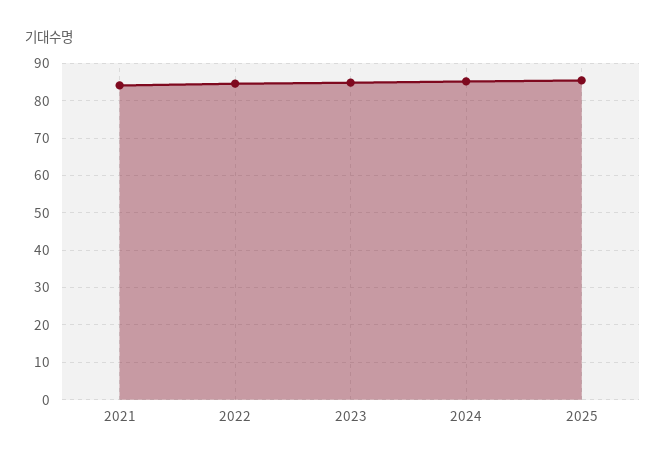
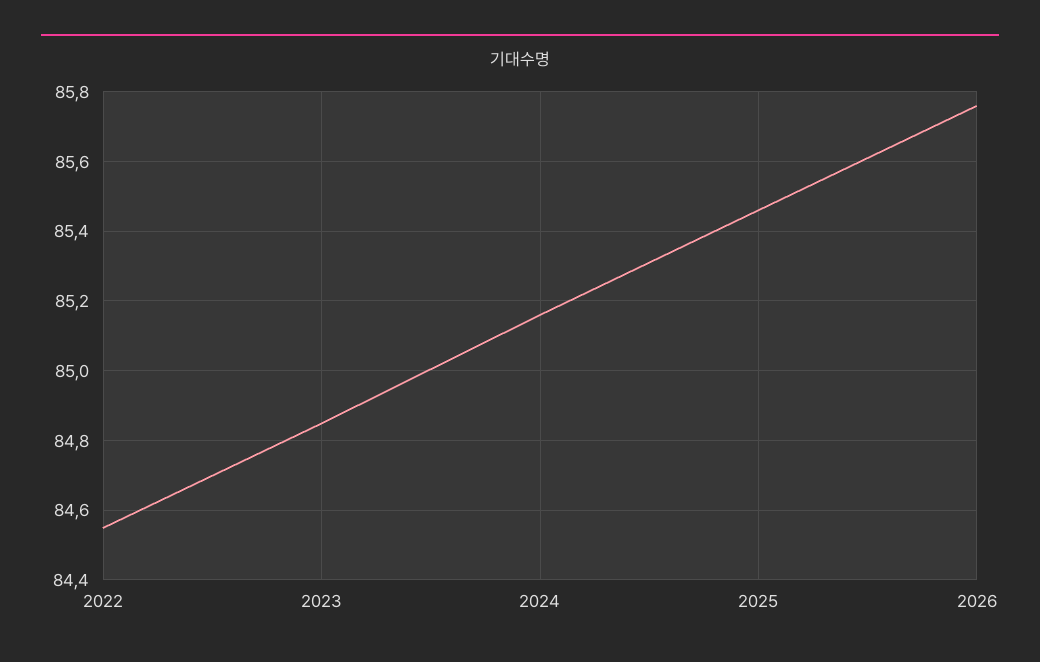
2021: 84 -> none
2026: none -> 85.75

